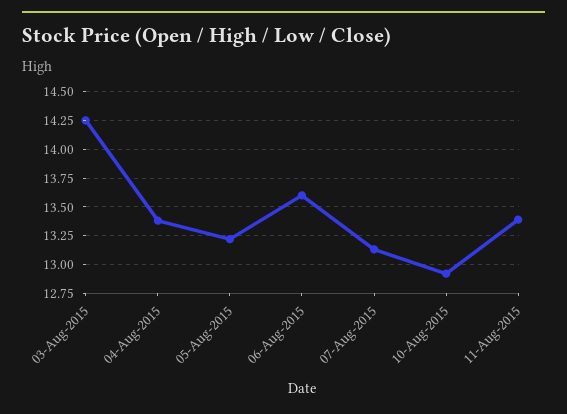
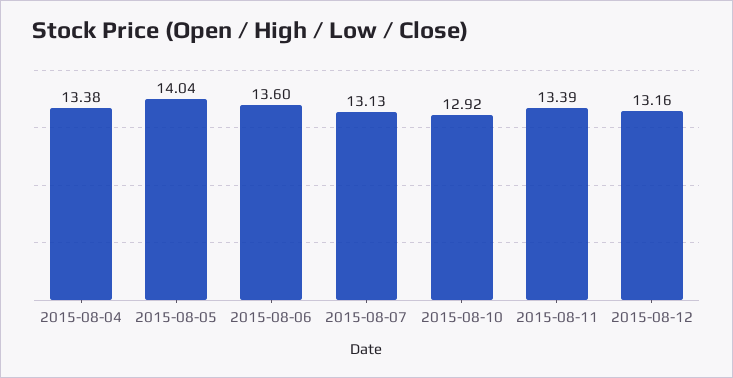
03-Aug-2015: 14.25 -> none
05-Aug-2015: 13.25 -> 14.04
2015-08-12: none -> 13.16

